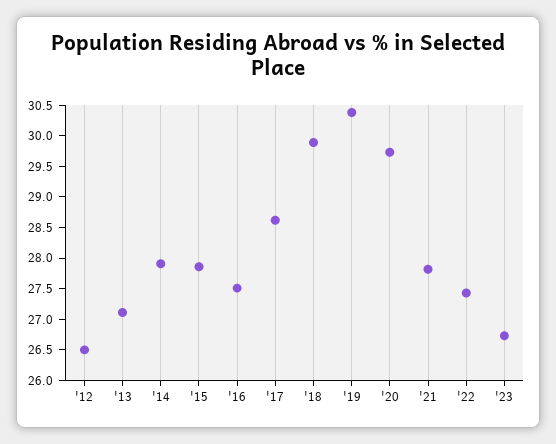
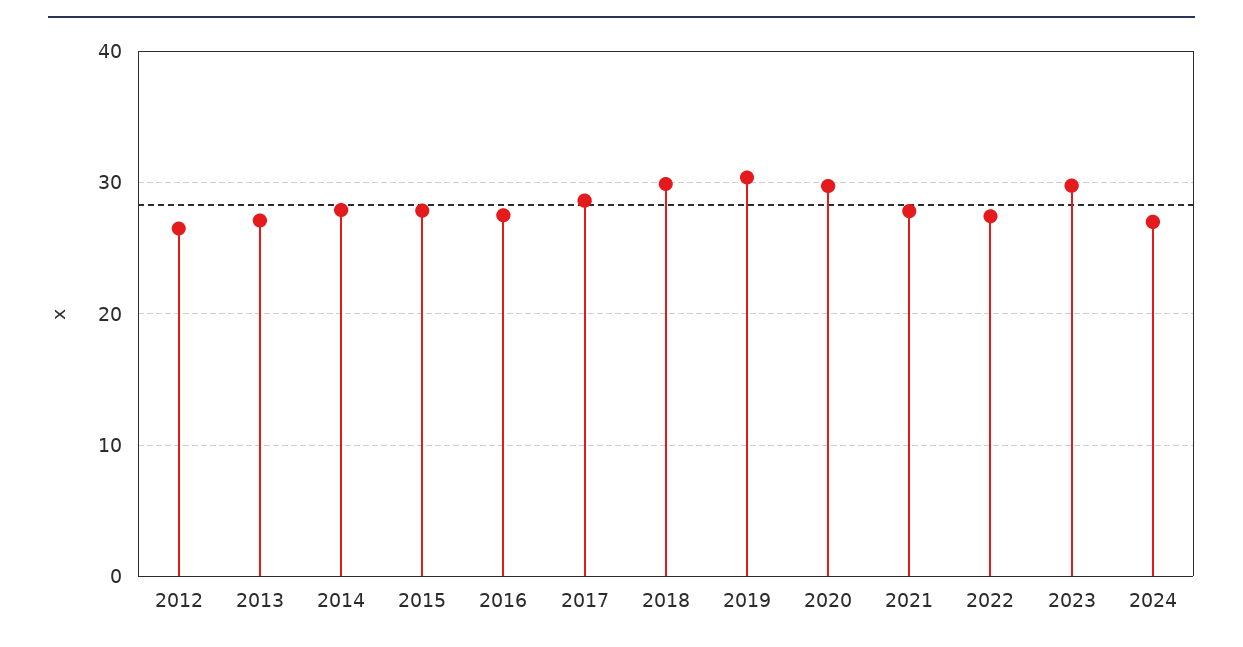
'23: 26.75 -> 30
2024: none -> 27

